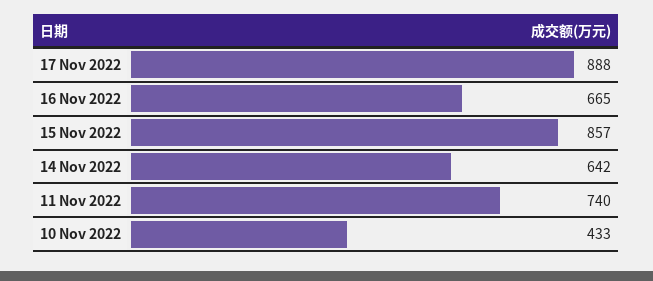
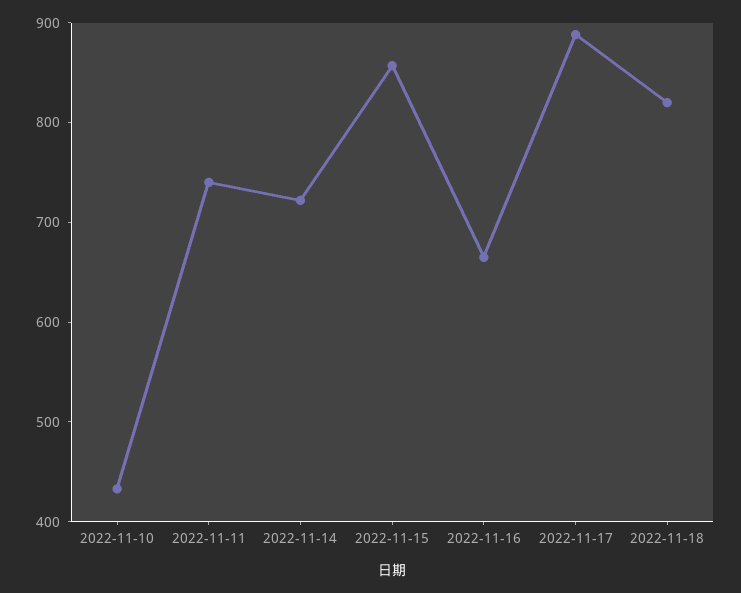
14 Nov 2022: 642 -> 720
2022-11-18: none -> 820

